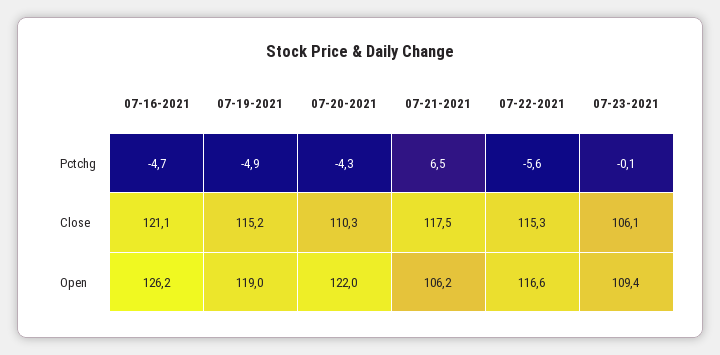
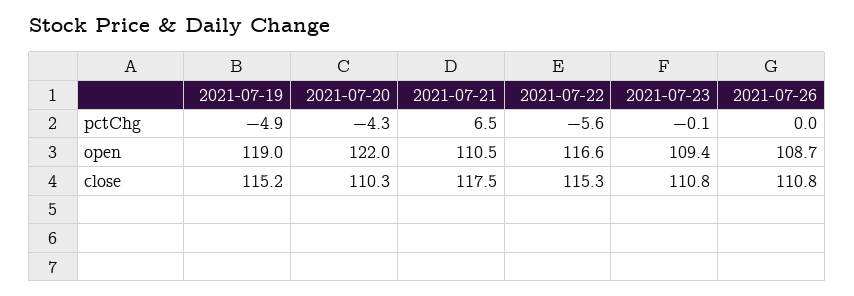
07-16-2021, Pctchg: -4.7 -> none
07-16-2021, Close: 121.1 -> none
07-23-2021, Close: 106.1 -> 110.8
07-16-2021, Open: 126.2 -> none
07-21-2021, Open: 106.2 -> 110.5
2021-07-26, Pctchg: none -> 0
2021-07-26, Open: none -> 108.7
2021-07-26, Close: none -> 110.8

